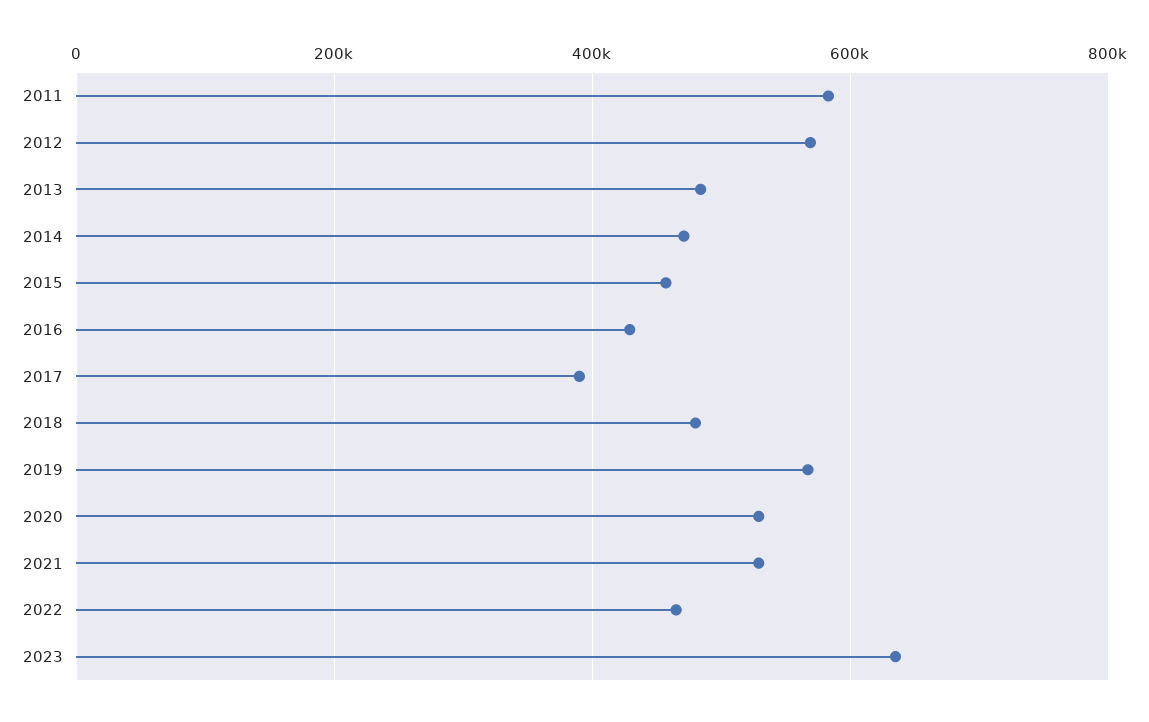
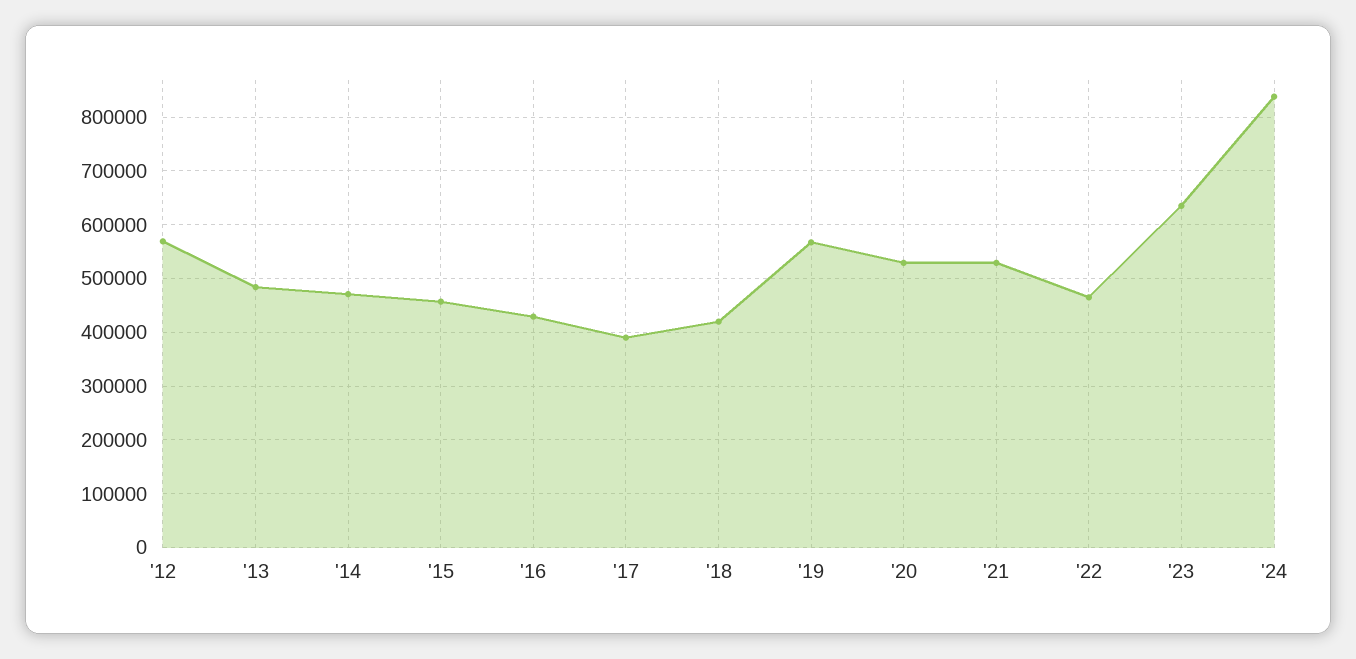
2011: 580000 -> none
2018: 480000 -> 420000
'24: none -> 840000

